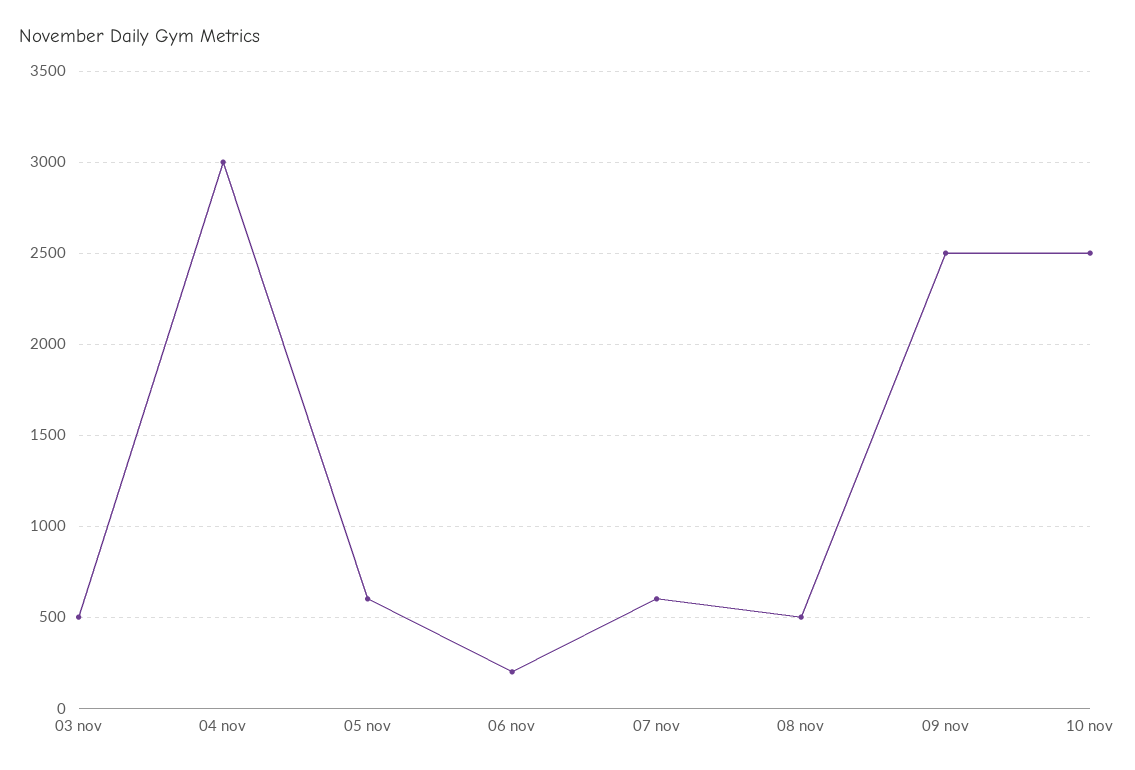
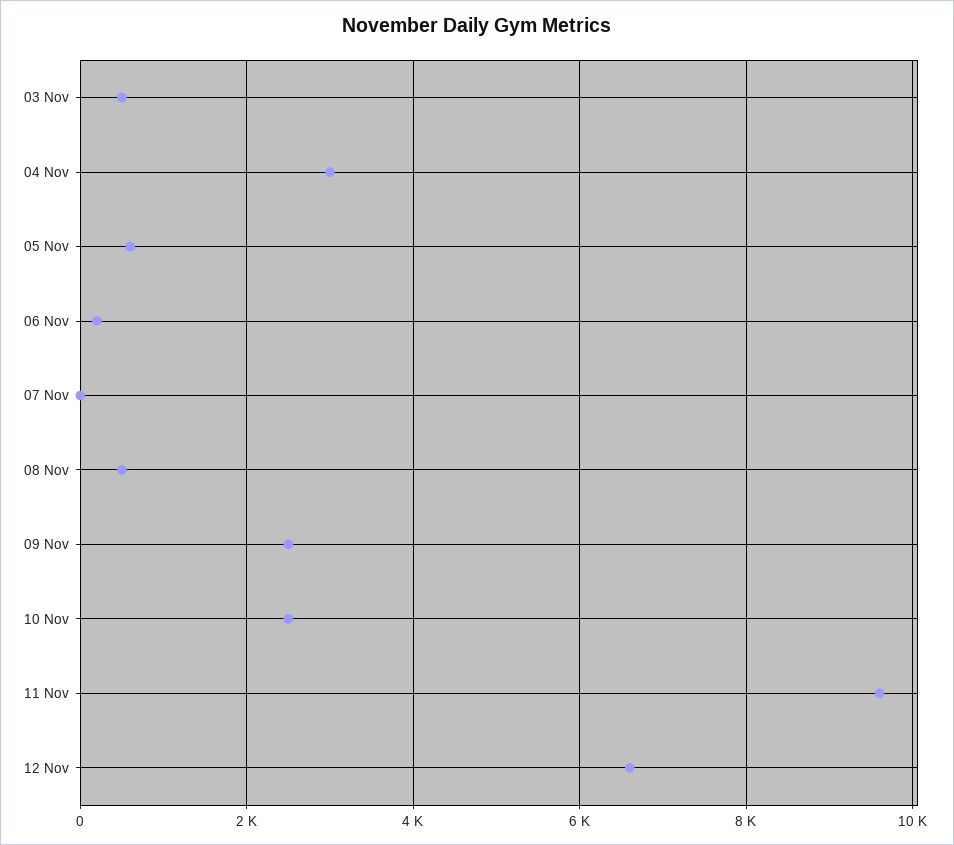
07 nov: 600 -> 0
11 Nov: none -> 9600
12 Nov: none -> 6600

